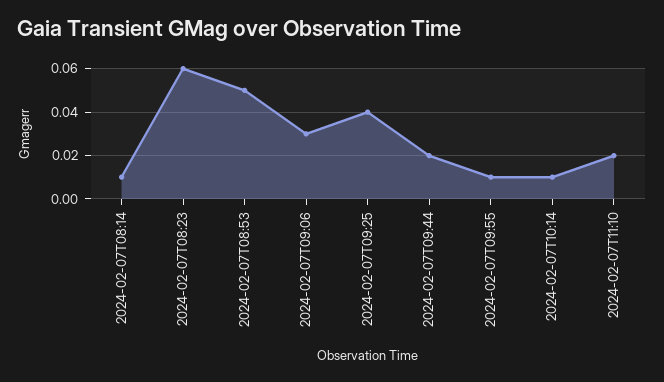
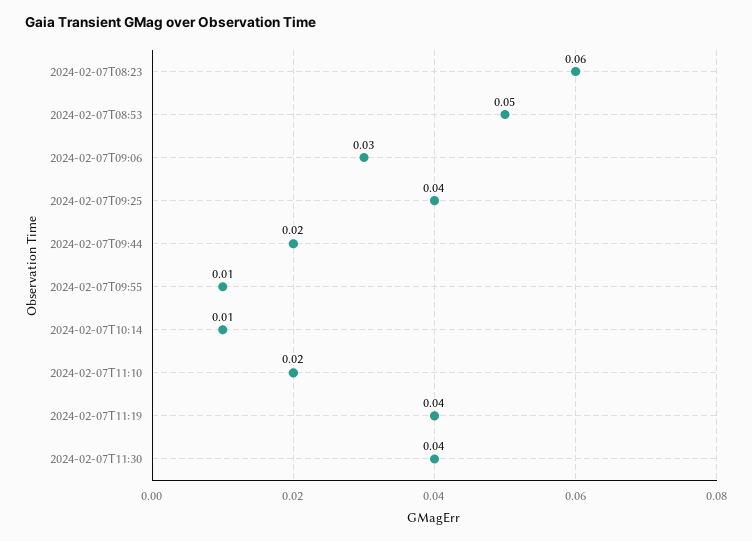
2024-02-07T08:14: 0.01 -> none
2024-02-07T11:19: none -> 0.04
2024-02-07T11:30: none -> 0.04

